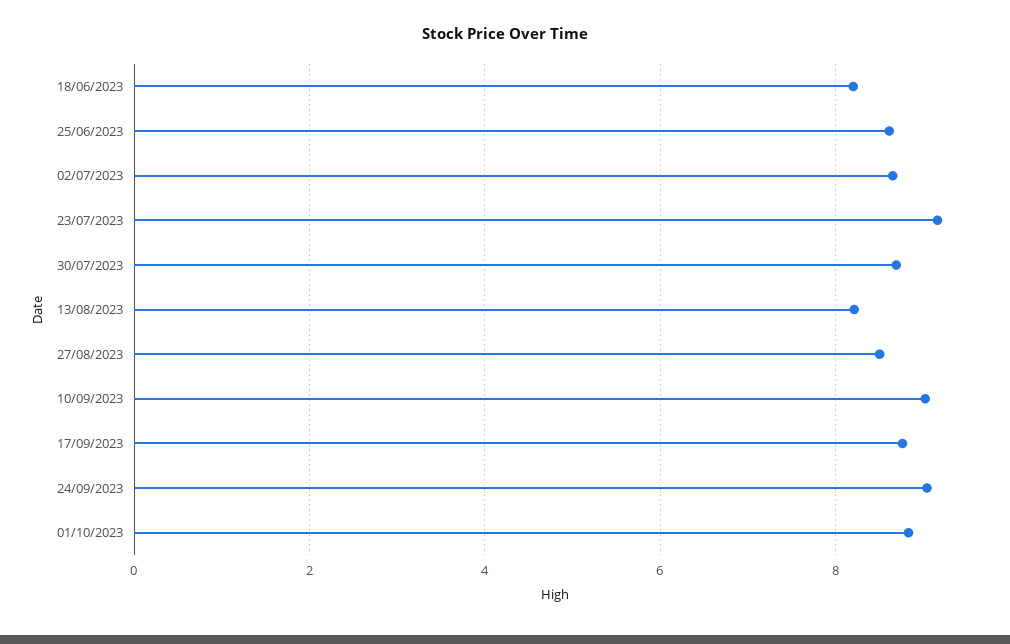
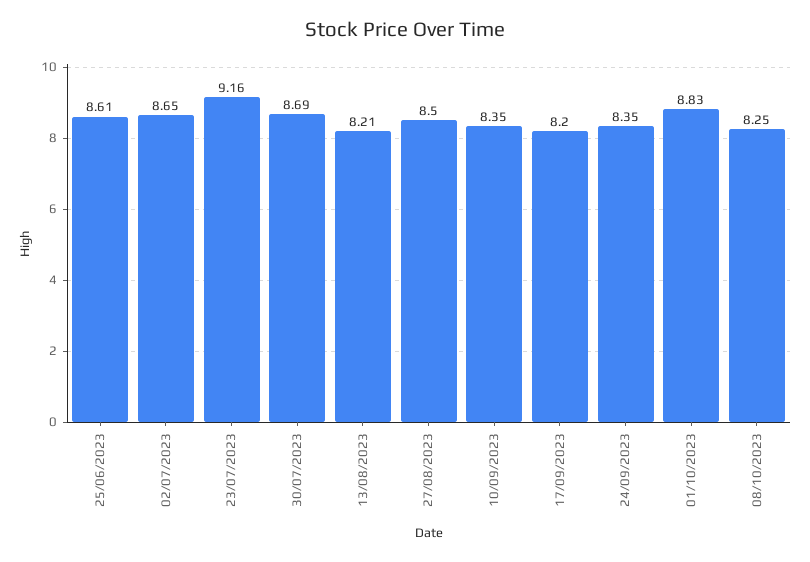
18/06/2023: 8.2 -> none
10/09/2023: 9 -> 8.35
17/09/2023: 8.8 -> 8.2
24/09/2023: 9 -> 8.35
08/10/2023: none -> 8.25

